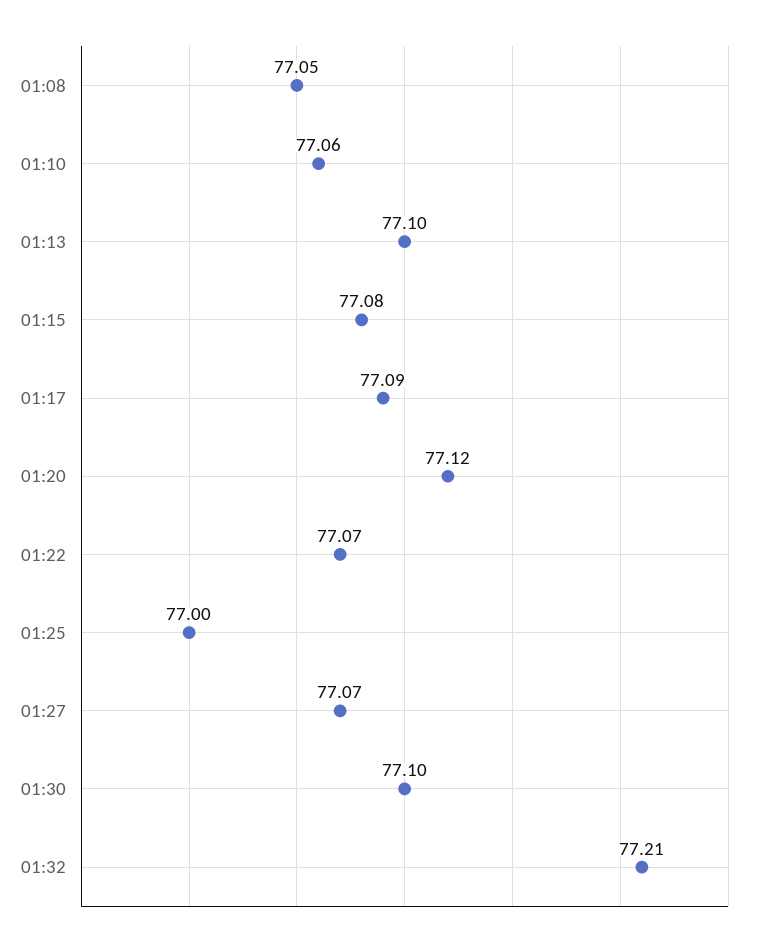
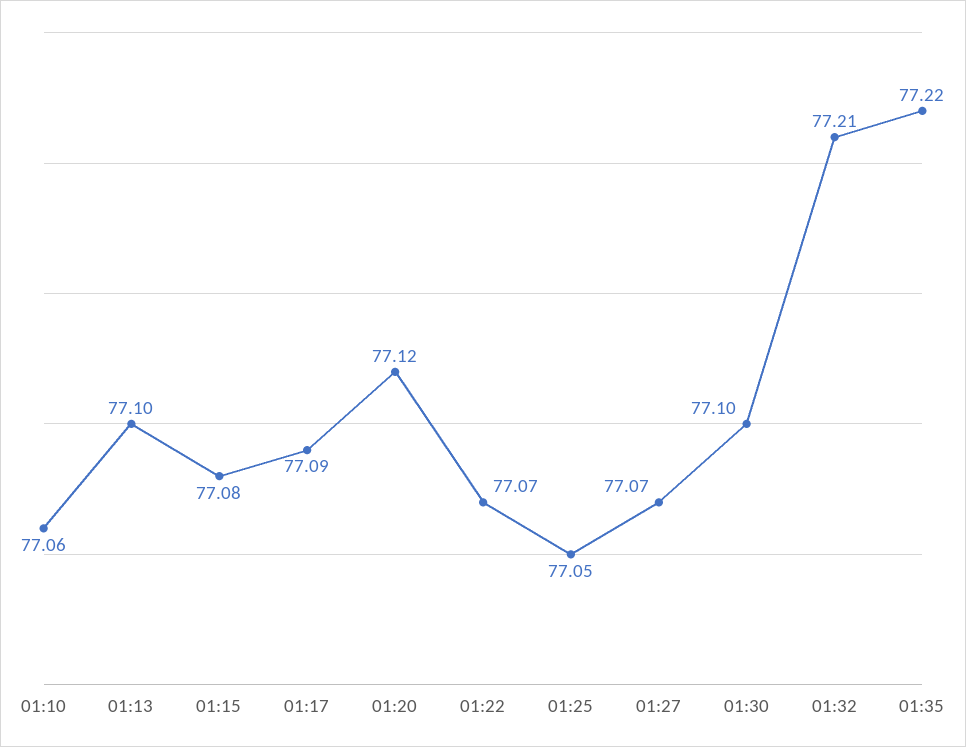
01:08: 77.05 -> none
01:25: 77 -> 77.05
01:35: none -> 77.22

